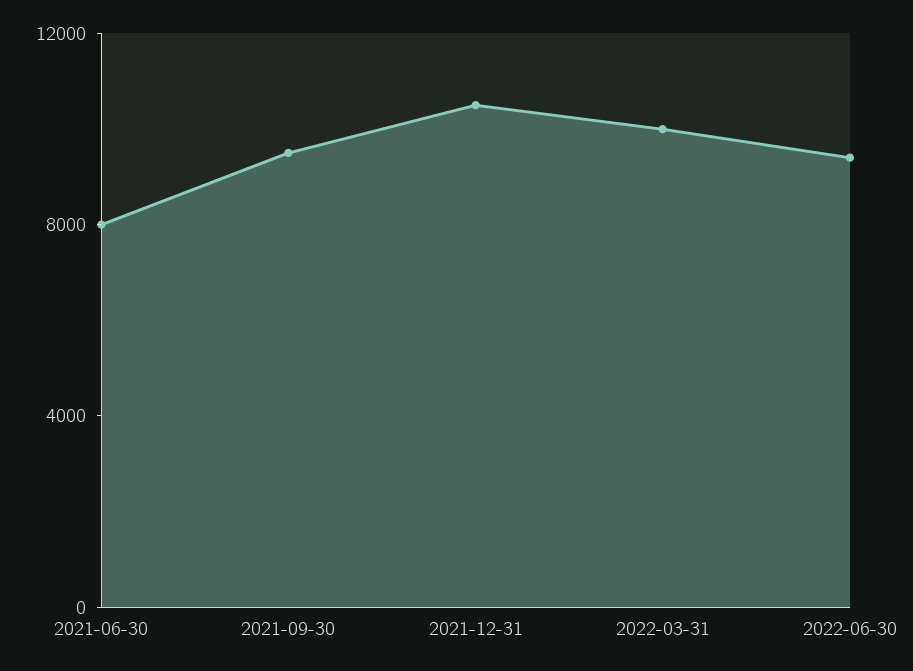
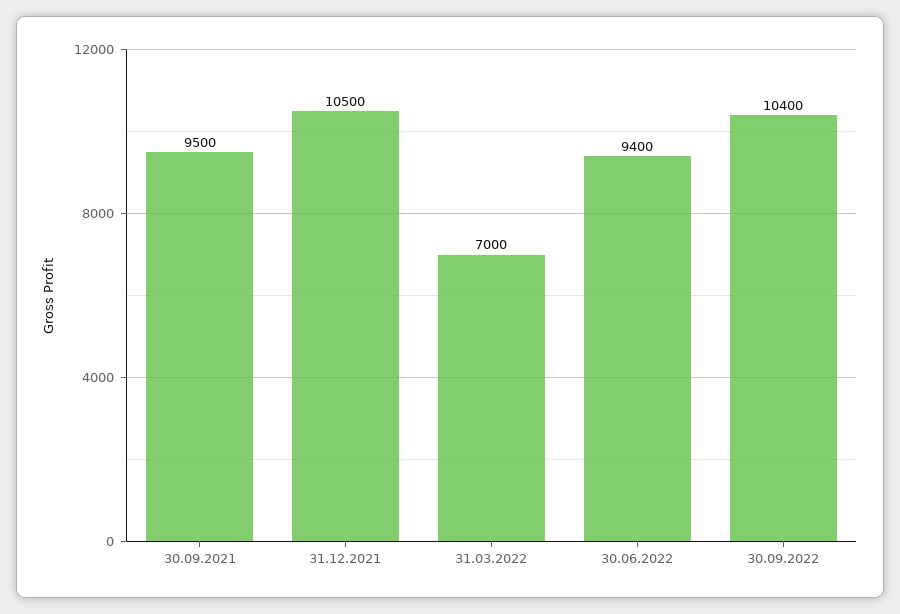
2021-06-30: 8000 -> none
2022-03-31: 10000 -> 7000
30.09.2022: none -> 10400

